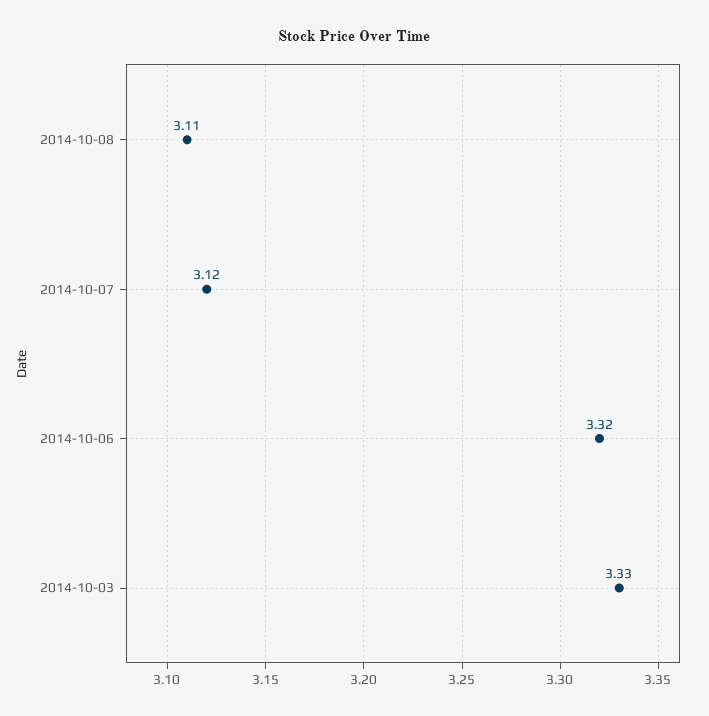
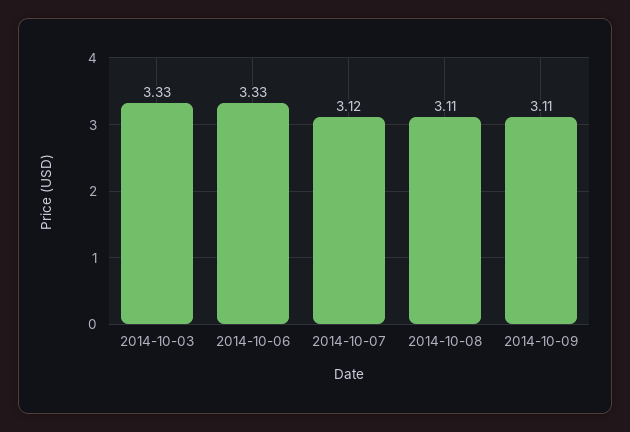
2014-10-06: 3.32 -> 3.33
2014-10-09: none -> 3.11

